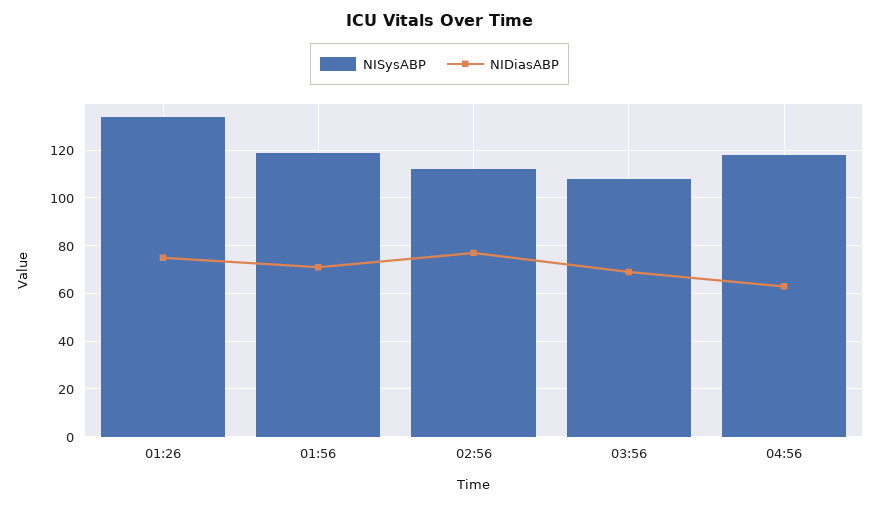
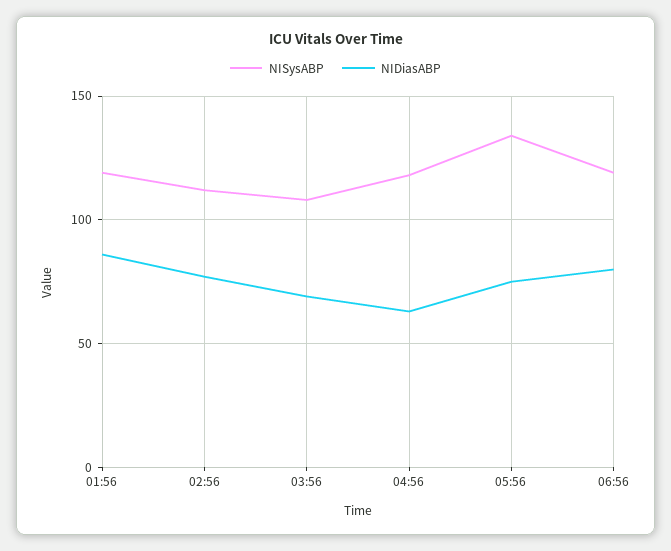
NISysABP, 01:26: 135 -> none
NIDiasABP, 01:26: 75 -> none
NIDiasABP, 01:56: 70 -> 85
NISysABP, 05:56: none -> 135
NIDiasABP, 05:56: none -> 75
NISysABP, 06:56: none -> 120
NIDiasABP, 06:56: none -> 80

